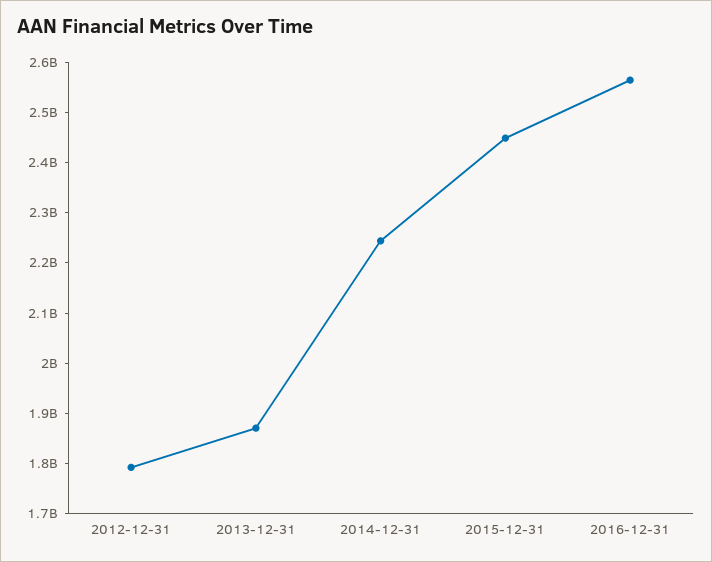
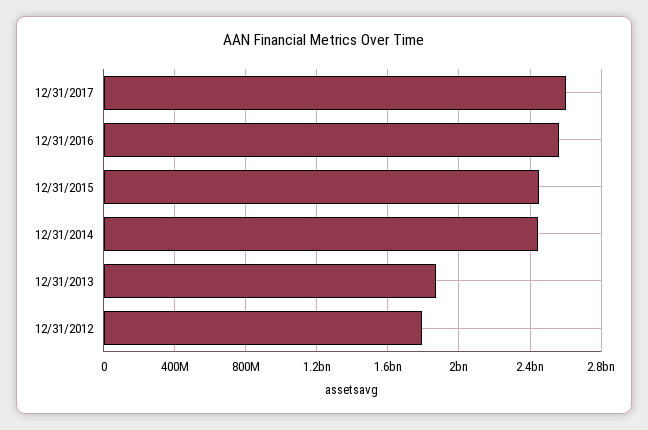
2014-12-31: 2240000000 -> 2450000000
12/31/2017: none -> 2600000000

